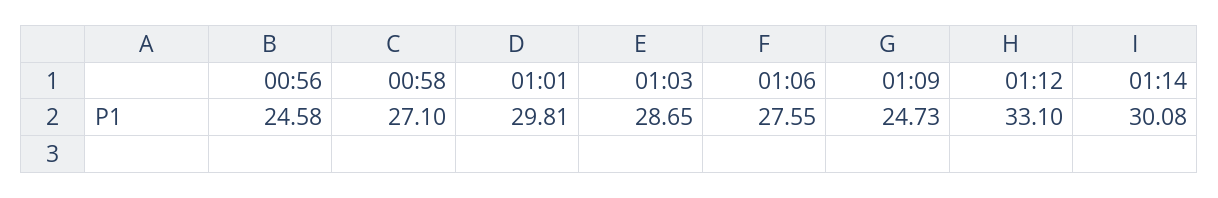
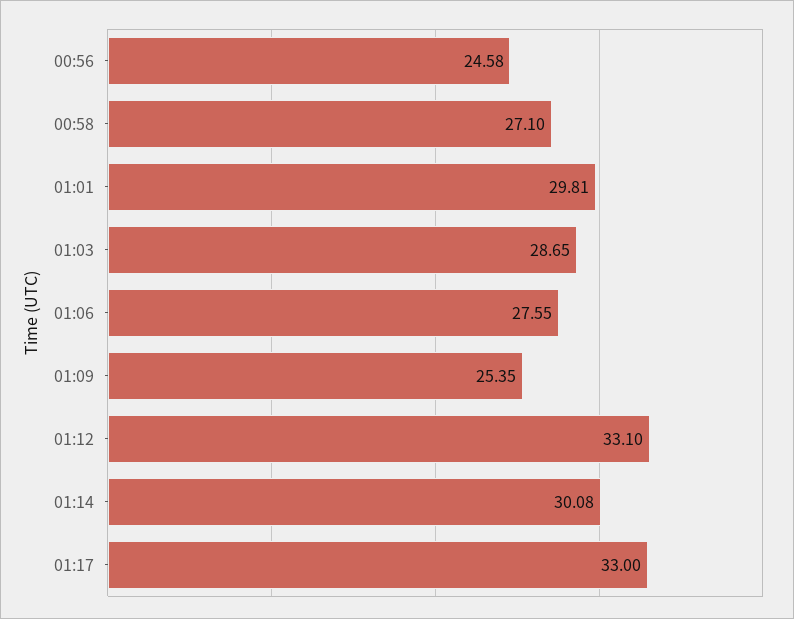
01:09: 24.73 -> 25.35
01:17: none -> 33

